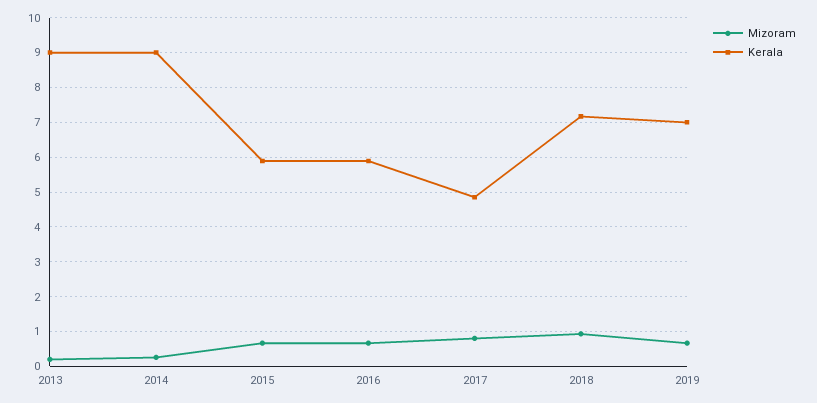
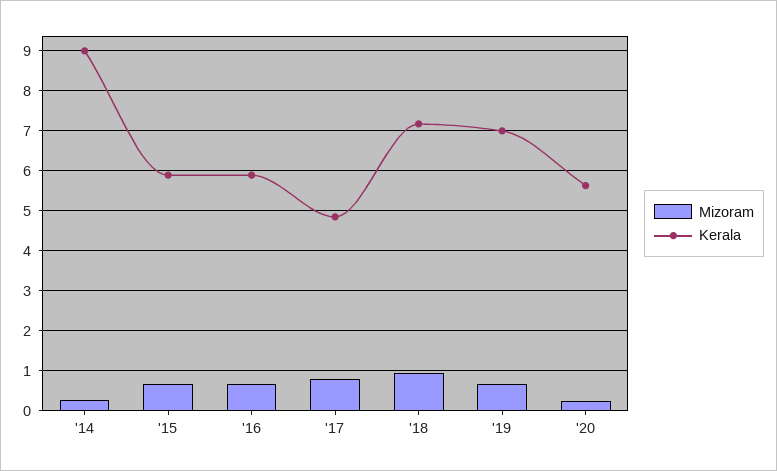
Mizoram, 2013: 0.2 -> none
Kerala, 2013: 9 -> none
Mizoram, '20: none -> 0.2
Kerala, '20: none -> 5.6

